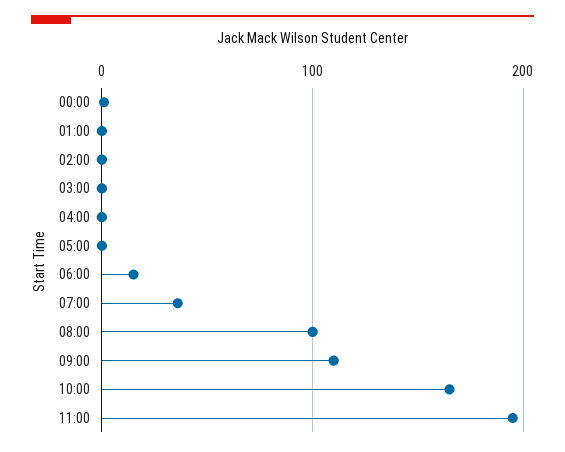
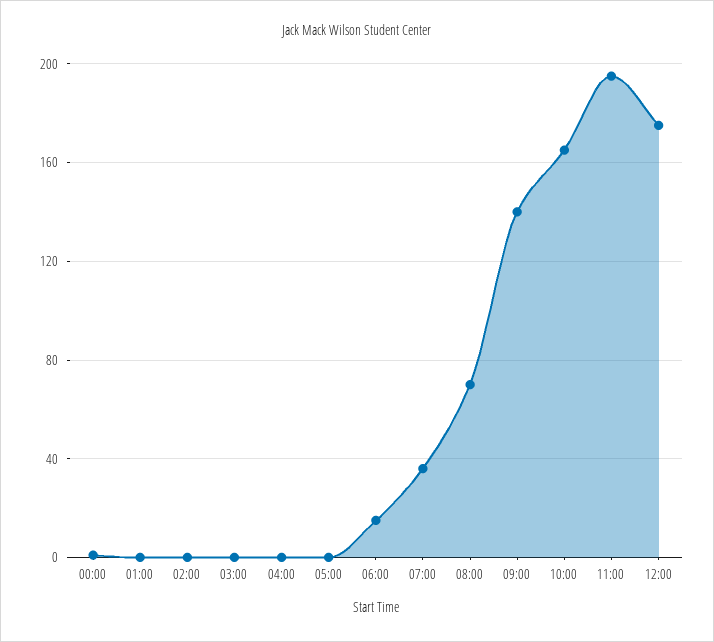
08:00: 100 -> 70
09:00: 110 -> 140
12:00: none -> 175

